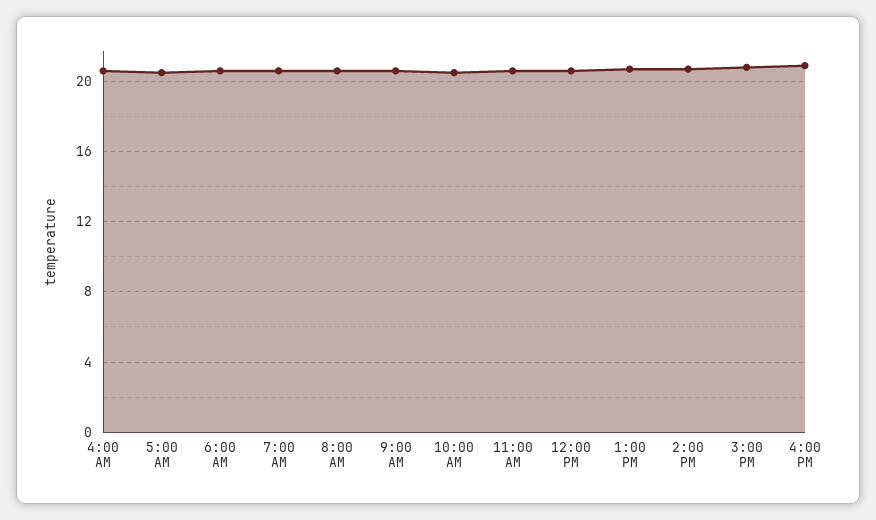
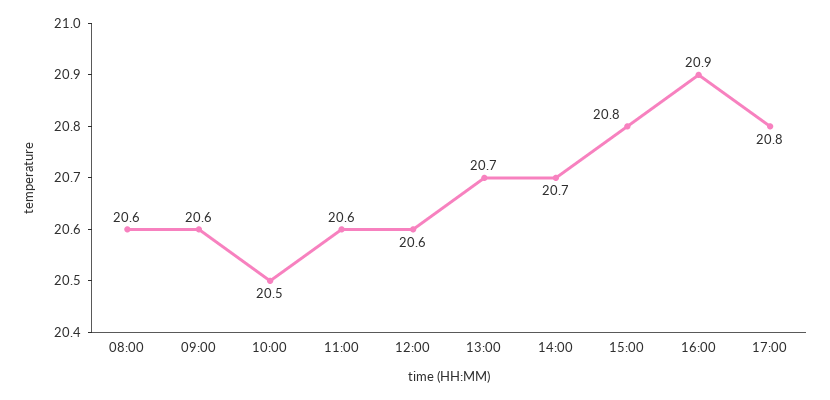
4:00 AM: 20.5 -> none
5:00 AM: 20.5 -> none
6:00 AM: 20.5 -> none
7:00 AM: 20.5 -> none
17:00: none -> 20.8

